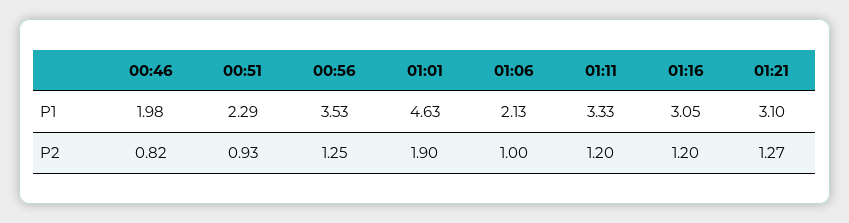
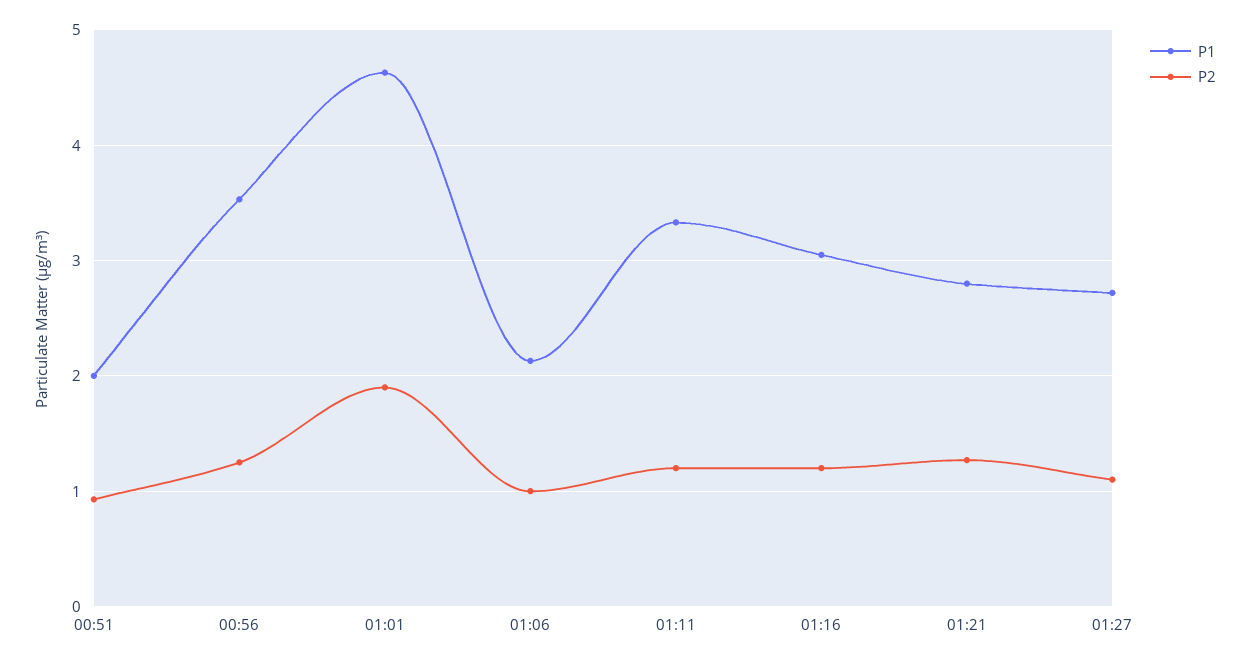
P1, 00:46: 1.98 -> none
P1, 00:51: 2.29 -> 2
P1, 01:21: 3.1 -> 2.8
P2, 00:46: 0.82 -> none
P1, 01:27: none -> 2.7
P2, 01:27: none -> 1.1

